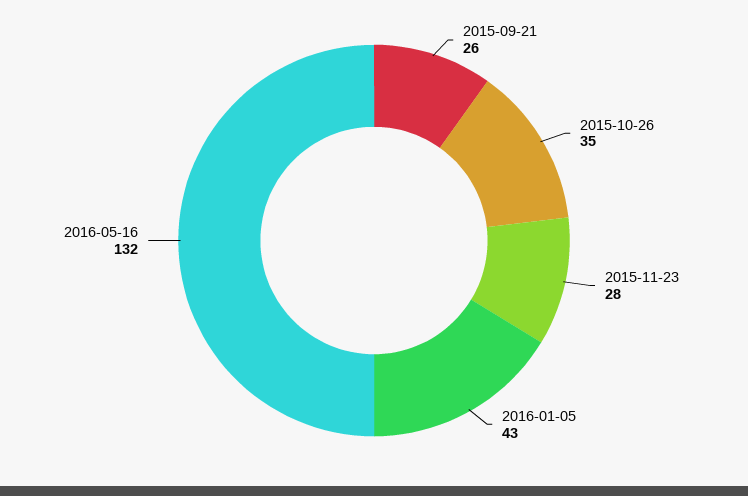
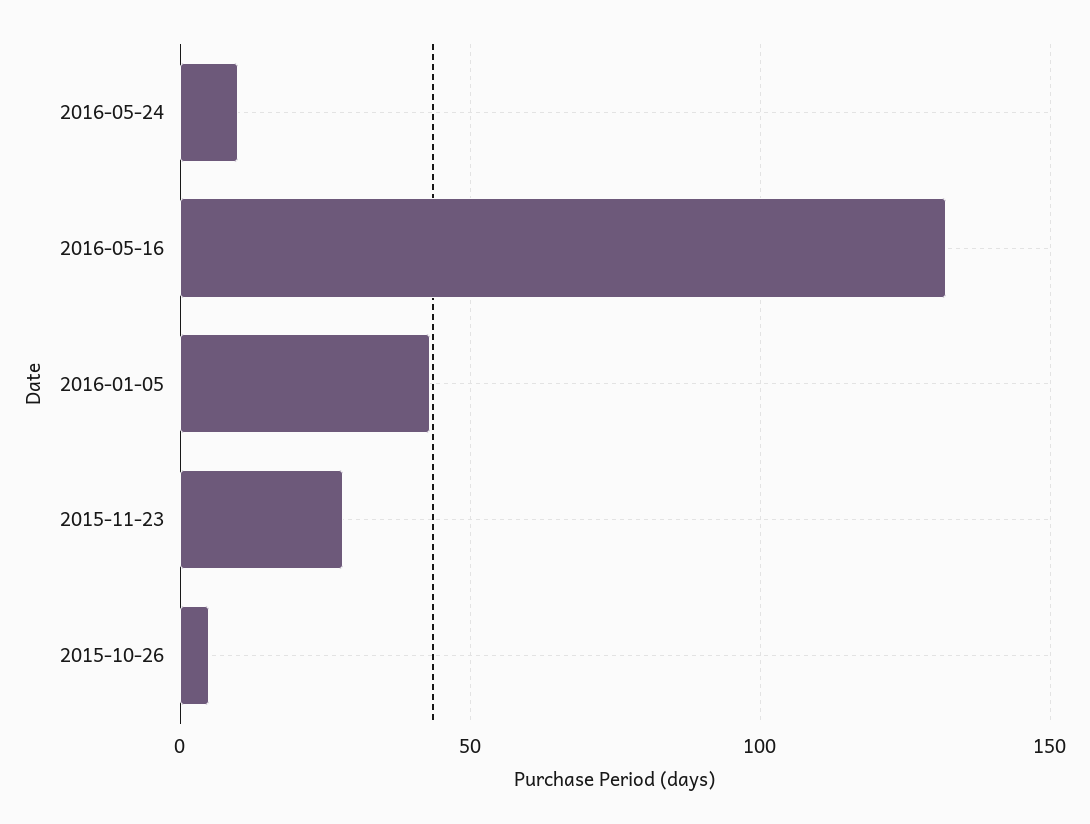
2015-09-21: 26 -> none
2015-10-26: 35 -> 5
2016-05-24: none -> 10

